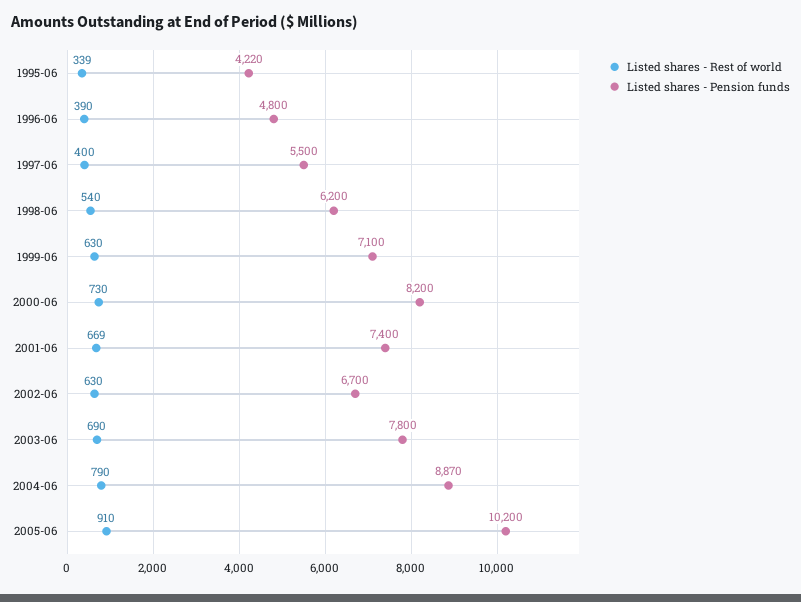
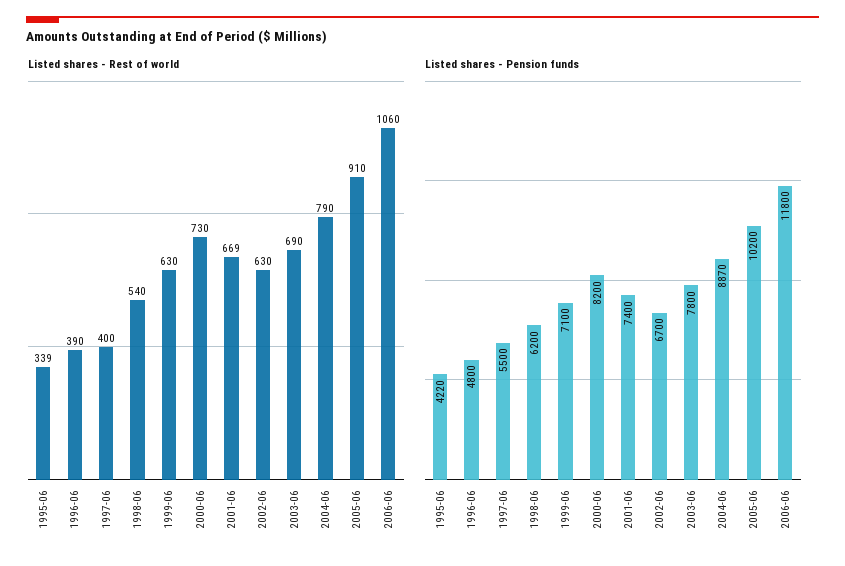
Listed shares - Rest of world, 2006-06: none -> 1060
Listed shares - Pension funds, 2006-06: none -> 11800

